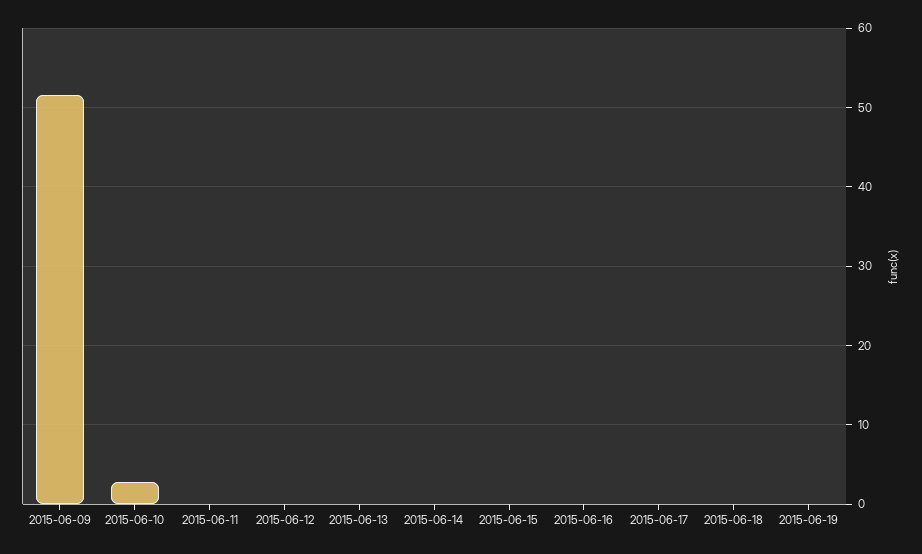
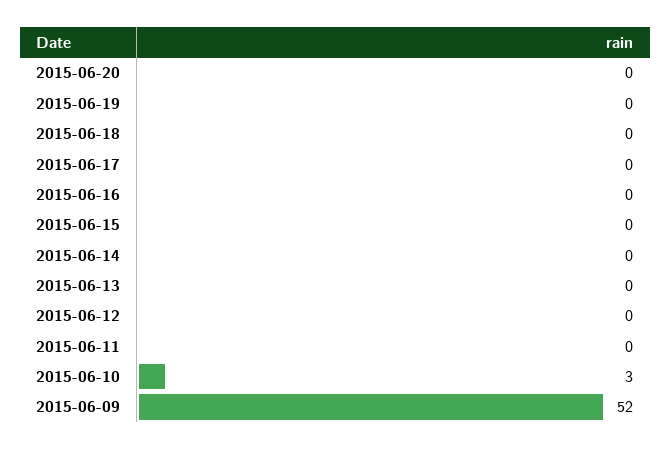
2015-06-20: none -> 0

